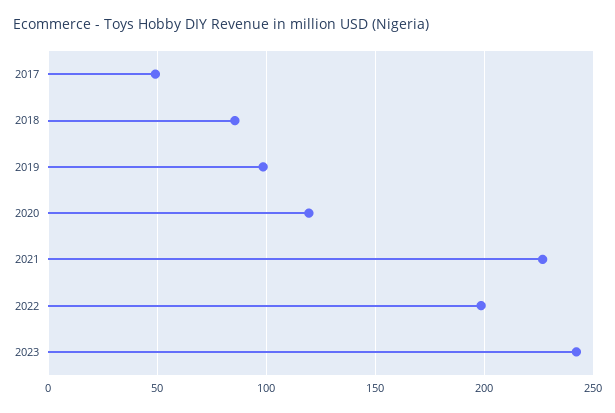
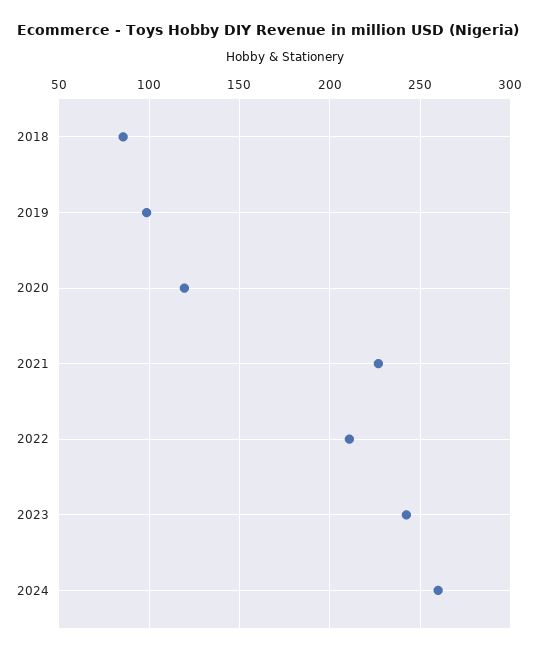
2017: 50 -> none
2022: 200 -> 210
2024: none -> 260

